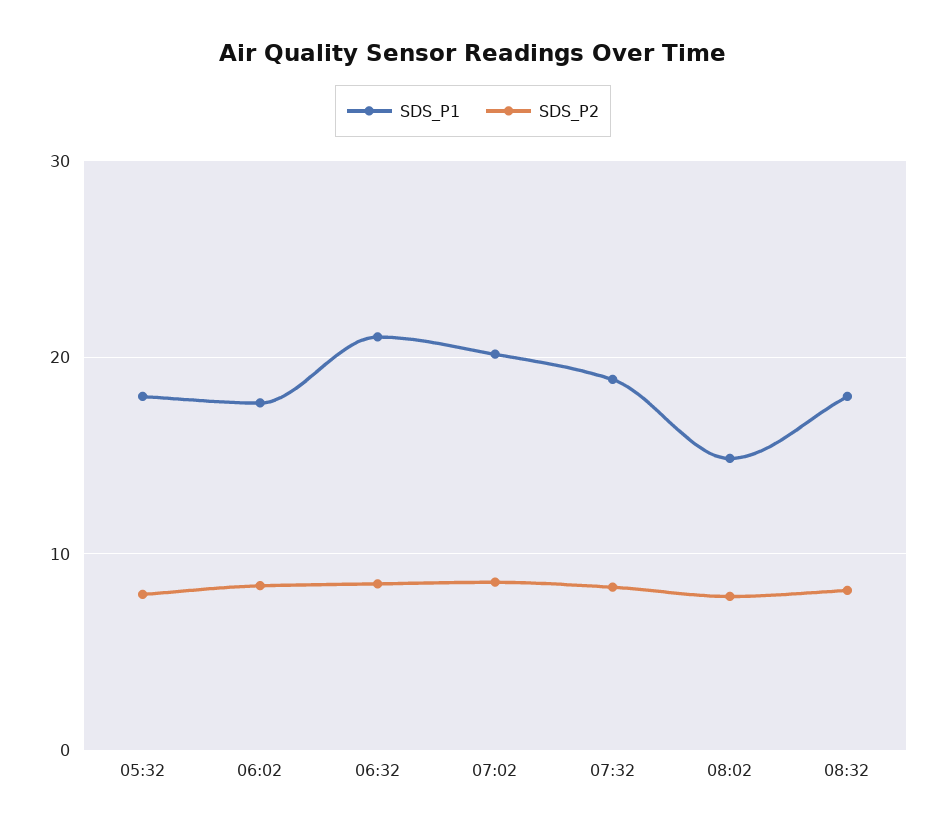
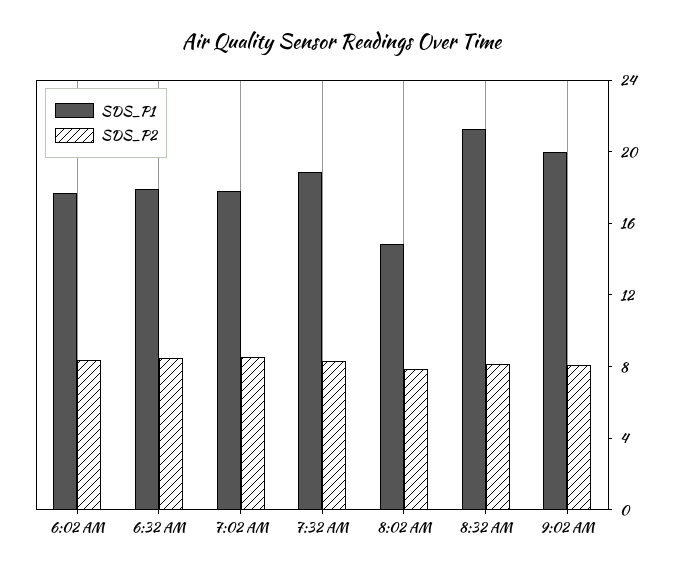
SDS_P1, 05:32: 18 -> none
SDS_P2, 05:32: 8 -> none
SDS_P1, 06:32: 21 -> 18
SDS_P1, 07:02: 20 -> 18
SDS_P1, 08:32: 18 -> 21
SDS_P1, 9:02 AM: none -> 20
SDS_P2, 9:02 AM: none -> 8

